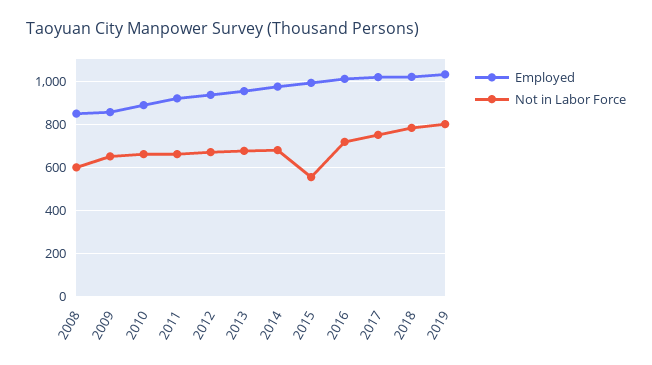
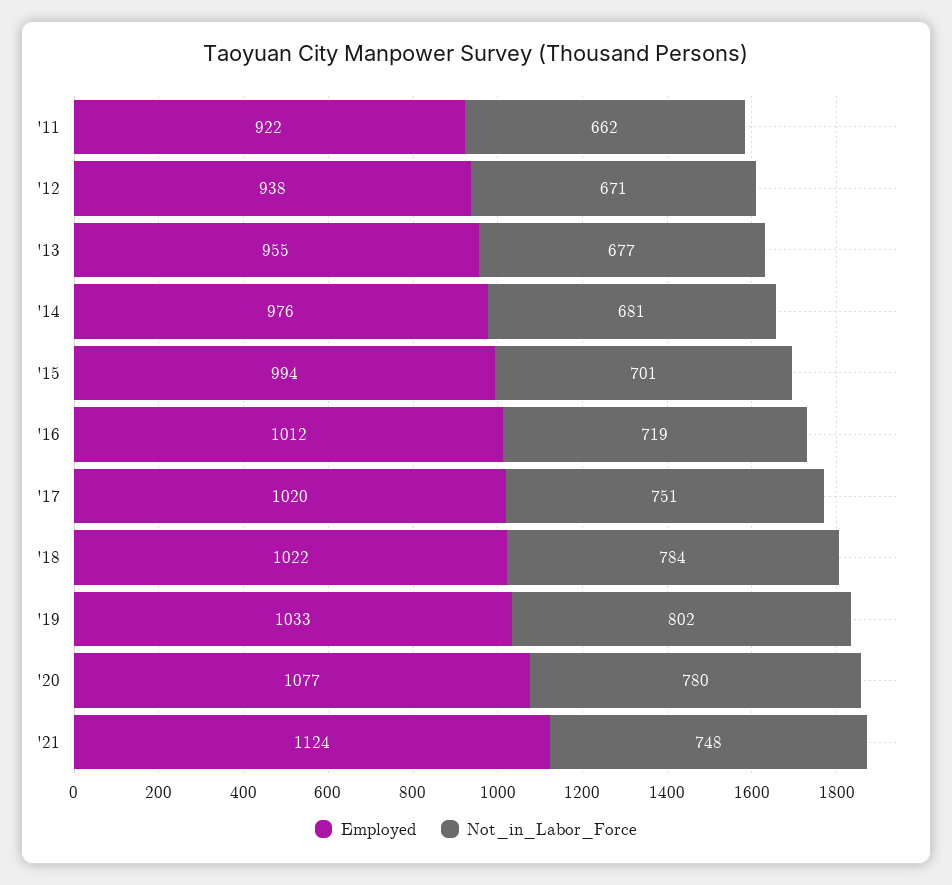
Employed, 2008: 850 -> none
Not in Labor Force, 2008: 600 -> none
Employed, 2009: 850 -> none
Not in Labor Force, 2009: 650 -> none
Employed, 2010: 900 -> none
Not in Labor Force, 2010: 650 -> none
Not in Labor Force, 2015: 550 -> 701
Employed, '20: none -> 1077
Not in Labor Force, '20: none -> 780
Employed, '21: none -> 1124
Not in Labor Force, '21: none -> 748

